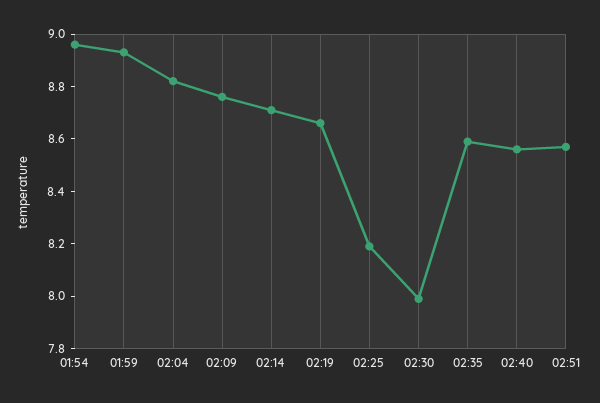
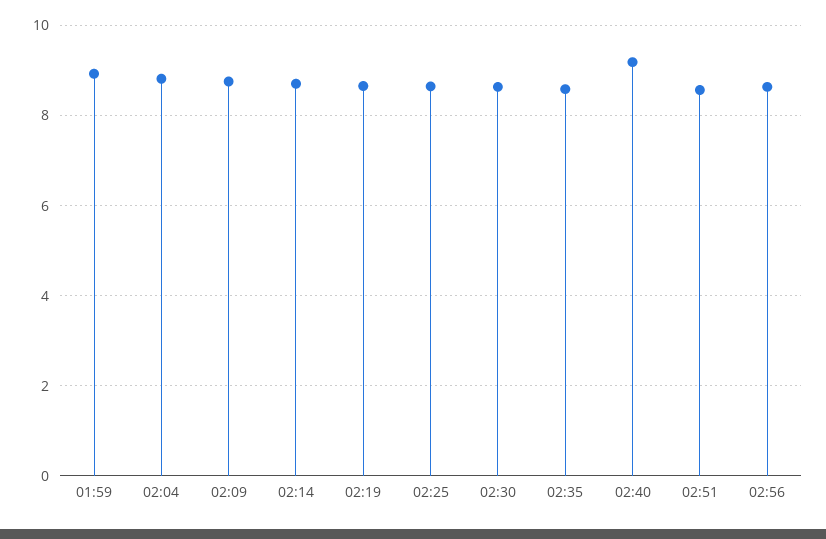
01:54: 8.95 -> none
02:25: 8.2 -> 8.6
02:30: 8 -> 8.6
02:40: 8.55 -> 9.2
02:56: none -> 8.6

